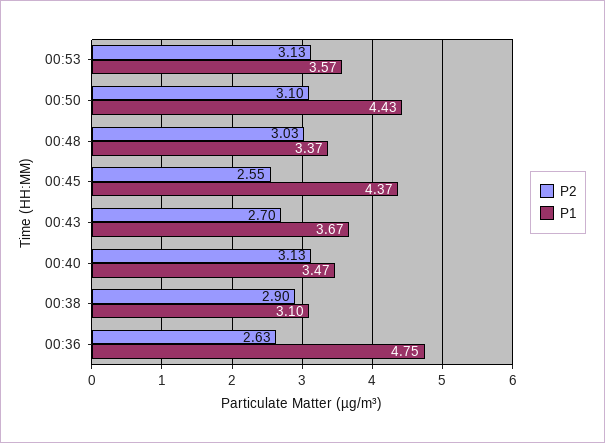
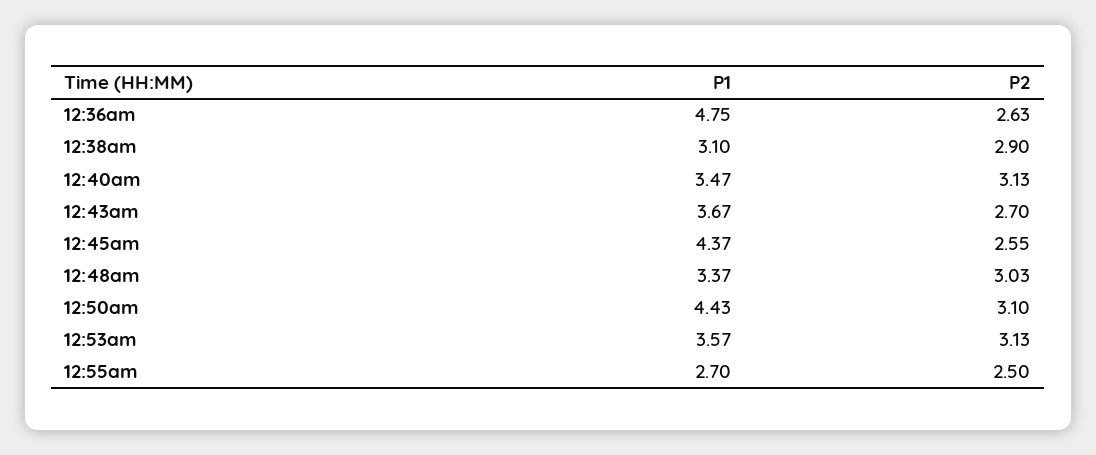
P1, 12:55am: none -> 2.7
P2, 12:55am: none -> 2.5

